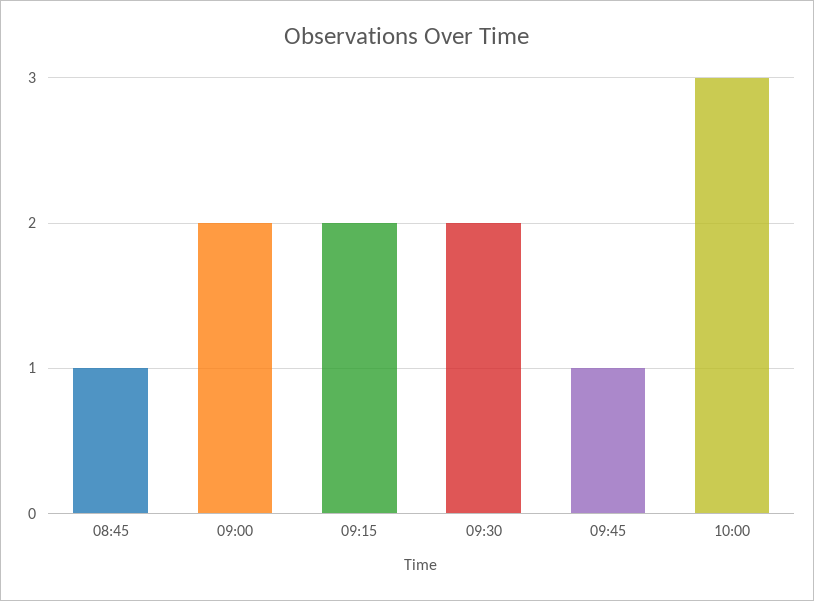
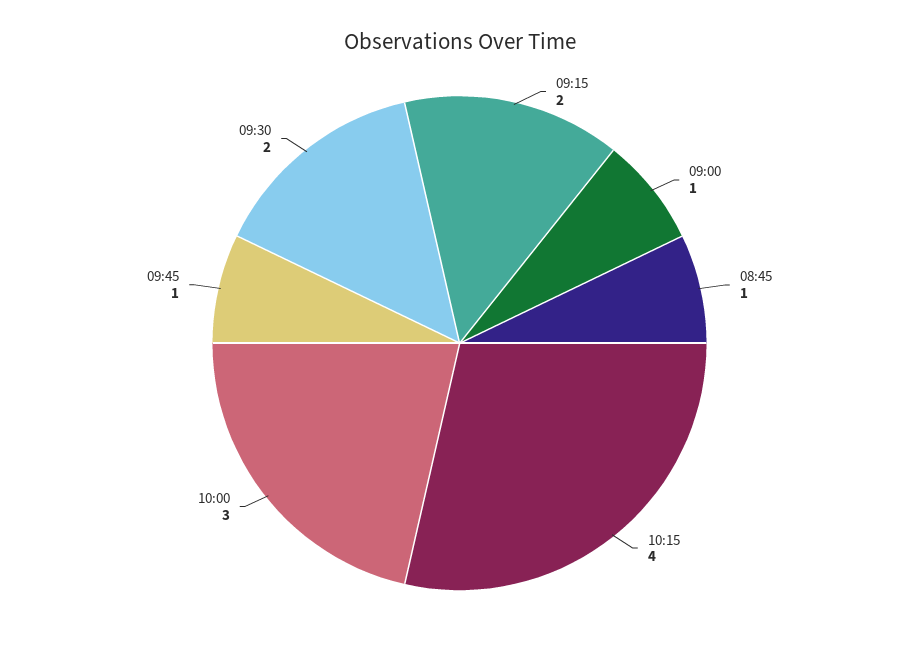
09:00: 2 -> 1
10:15: none -> 4

